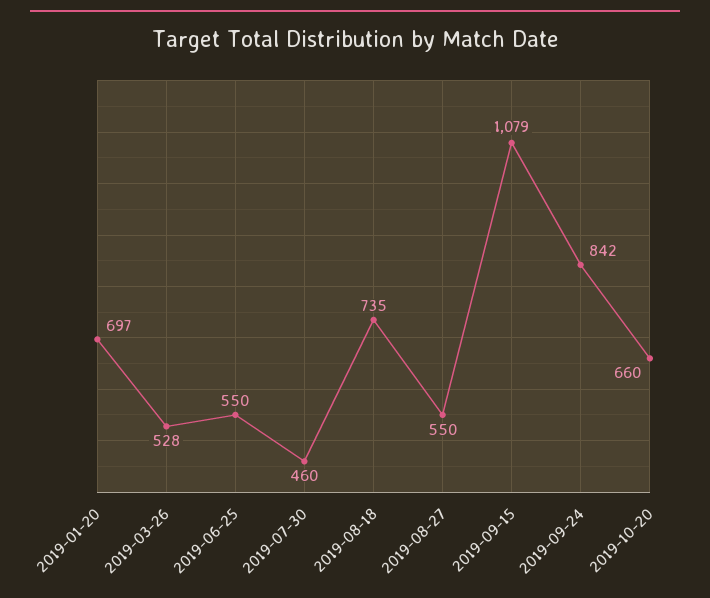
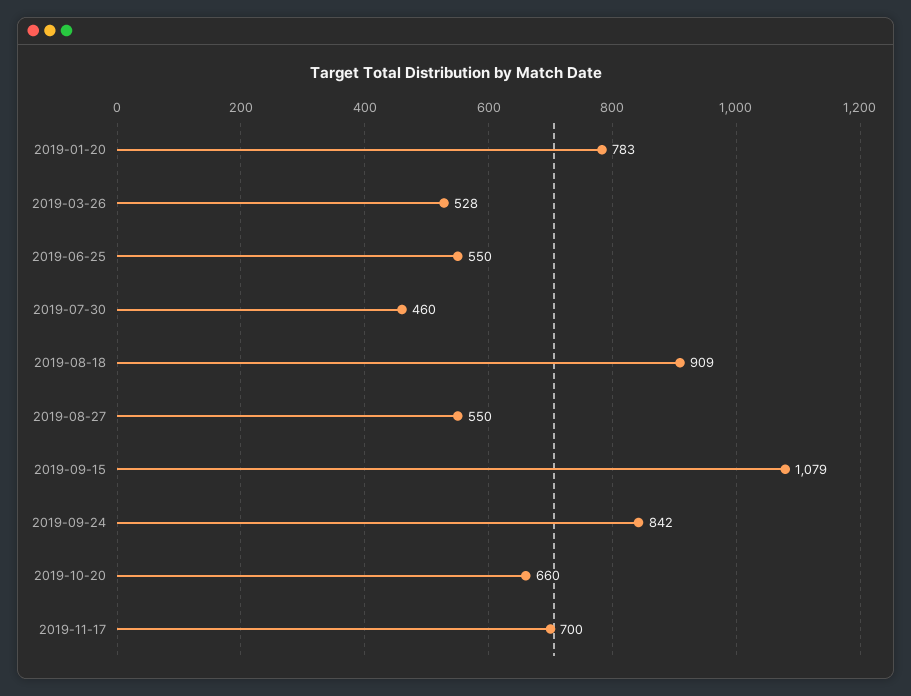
2019-01-20: 697 -> 783
2019-08-18: 735 -> 909
2019-11-17: none -> 700

